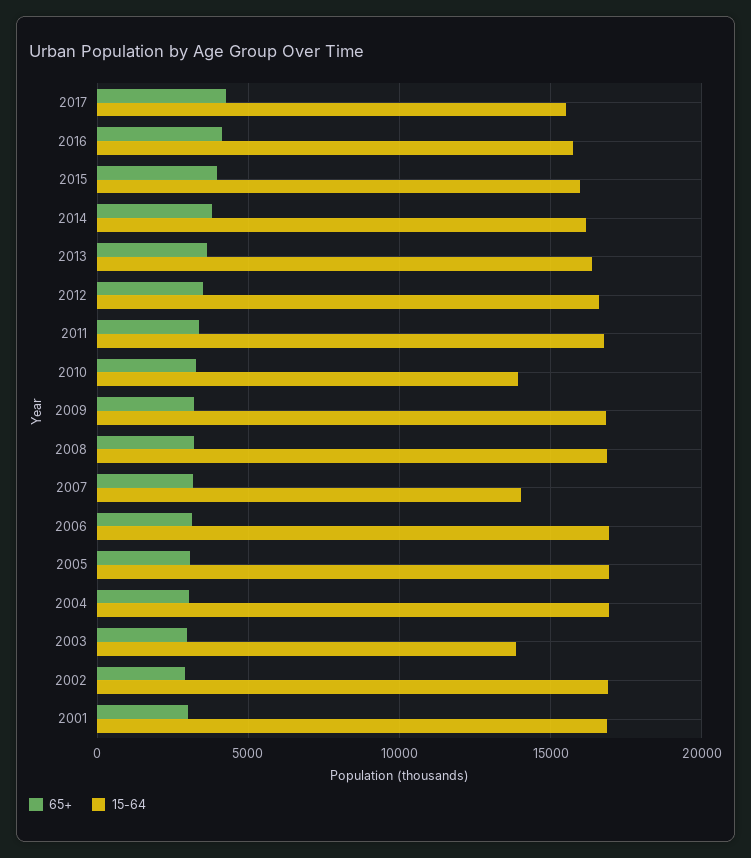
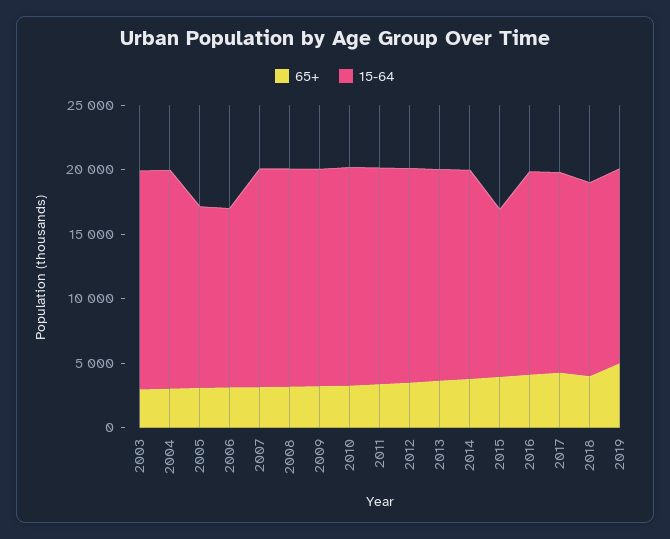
15-64, 2015: 16000 -> 13000
15-64, 2010: 14000 -> 17000
15-64, 2007: 14000 -> 17000
15-64, 2006: 17000 -> 14000
15-64, 2005: 17000 -> 14000
15-64, 2003: 14000 -> 17000
65+, 2002: 3000 -> none
15-64, 2002: 17000 -> none
65+, 2001: 3000 -> none
15-64, 2001: 17000 -> none
65+, 2018: none -> 4000
15-64, 2018: none -> 15000
65+, 2019: none -> 5000
15-64, 2019: none -> 15000

